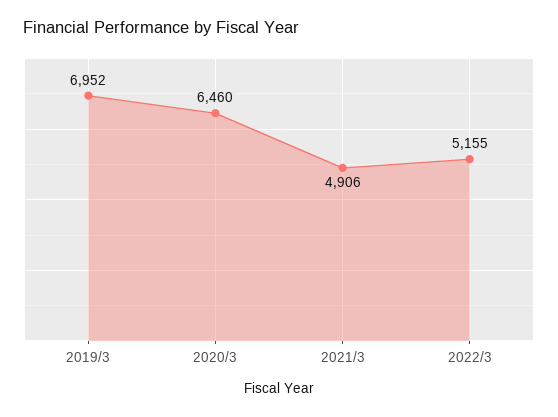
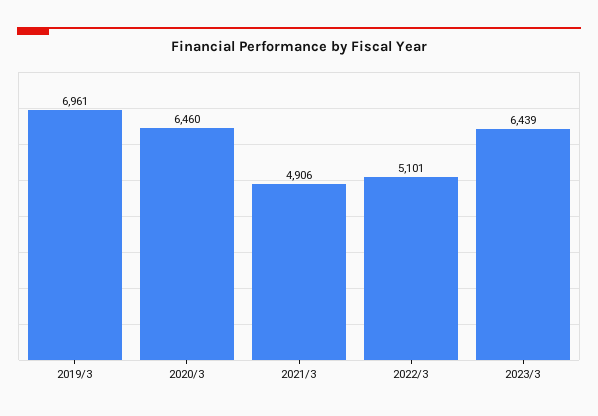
2019/3: 6952 -> 6961
2022/3: 5155 -> 5101
2023/3: none -> 6439

